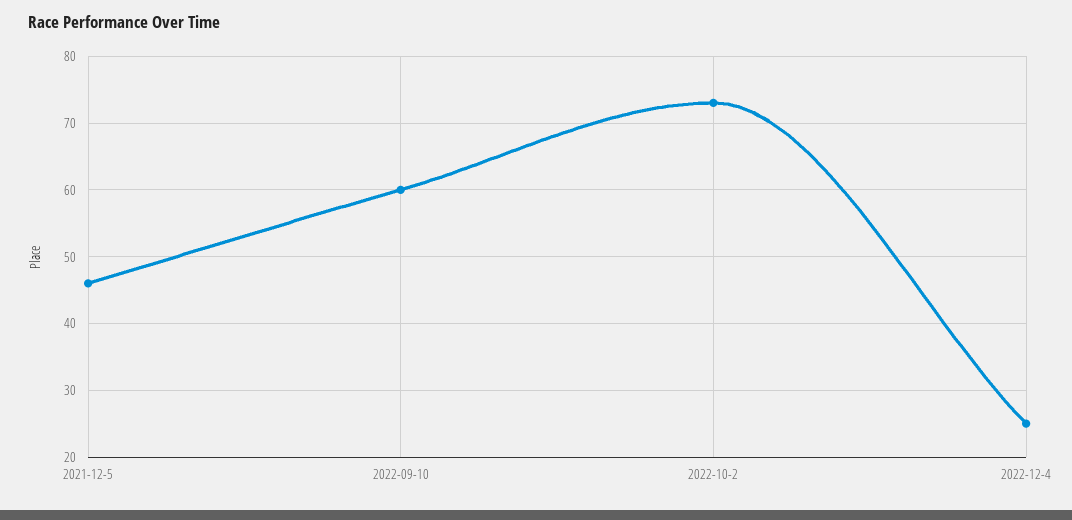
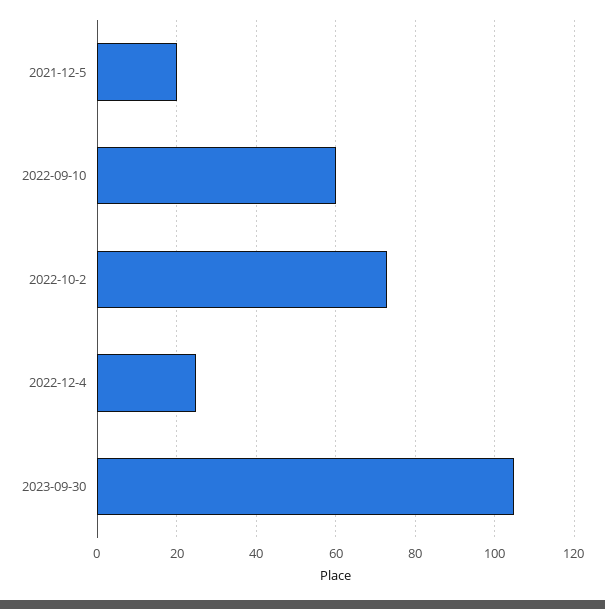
2021-12-5: 46 -> 20
2023-09-30: none -> 105

